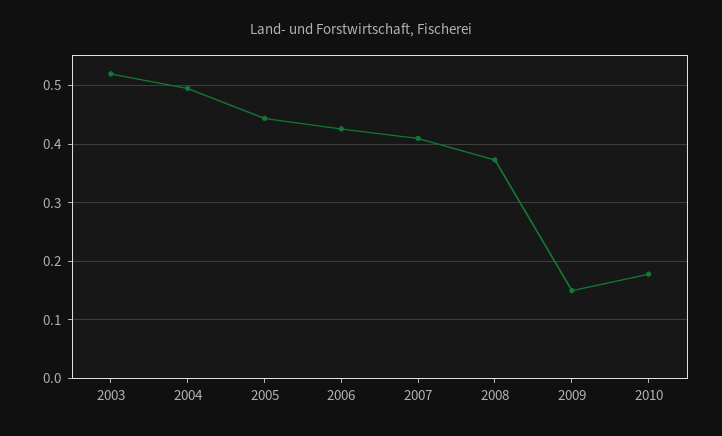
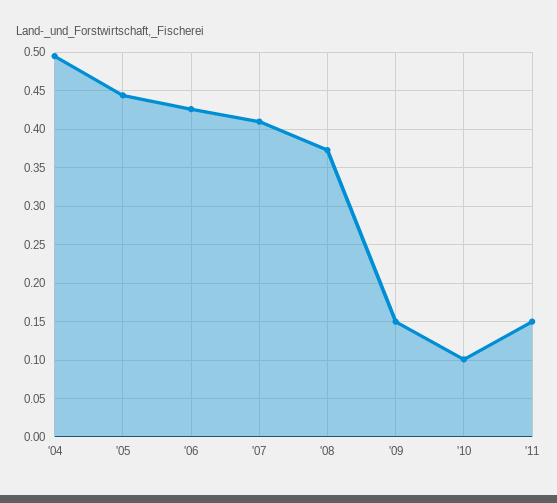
2003: 0.52 -> none
2010: 0.18 -> 0.1
'11: none -> 0.15

